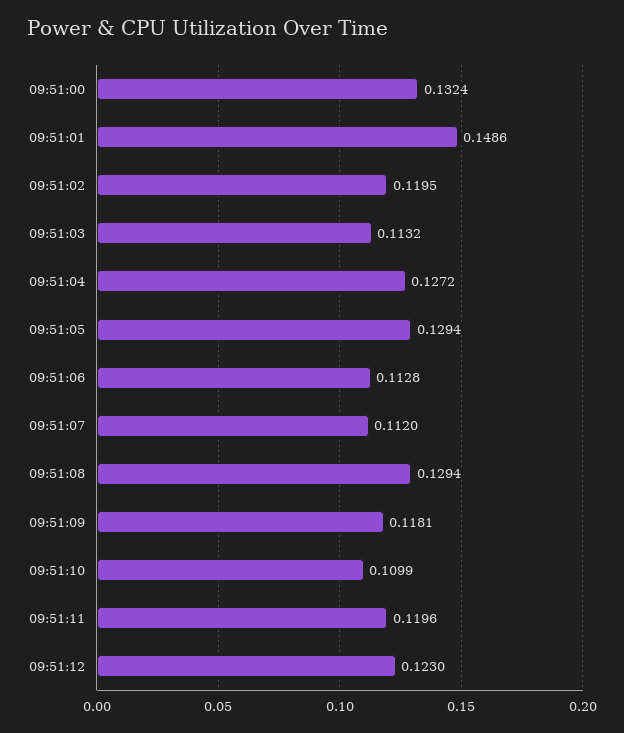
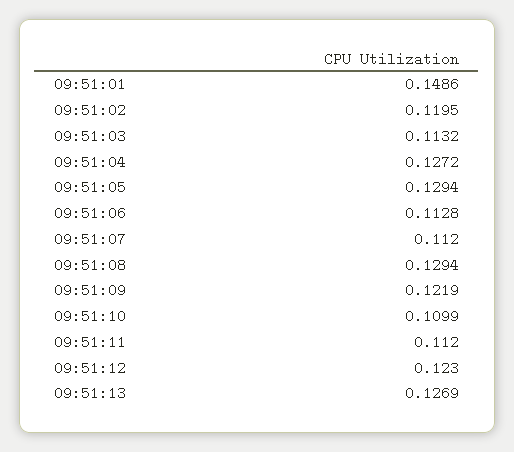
09:51:00: 0.1324 -> none
09:51:09: 0.1181 -> 0.1219
09:51:11: 0.1196 -> 0.112
09:51:13: none -> 0.1269

